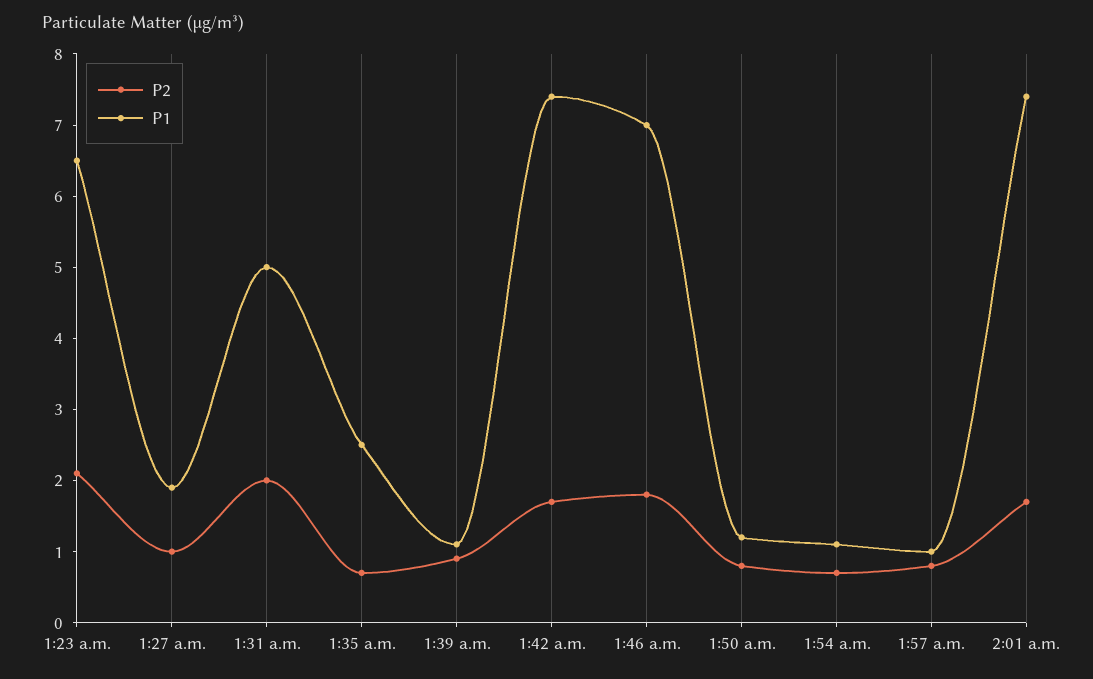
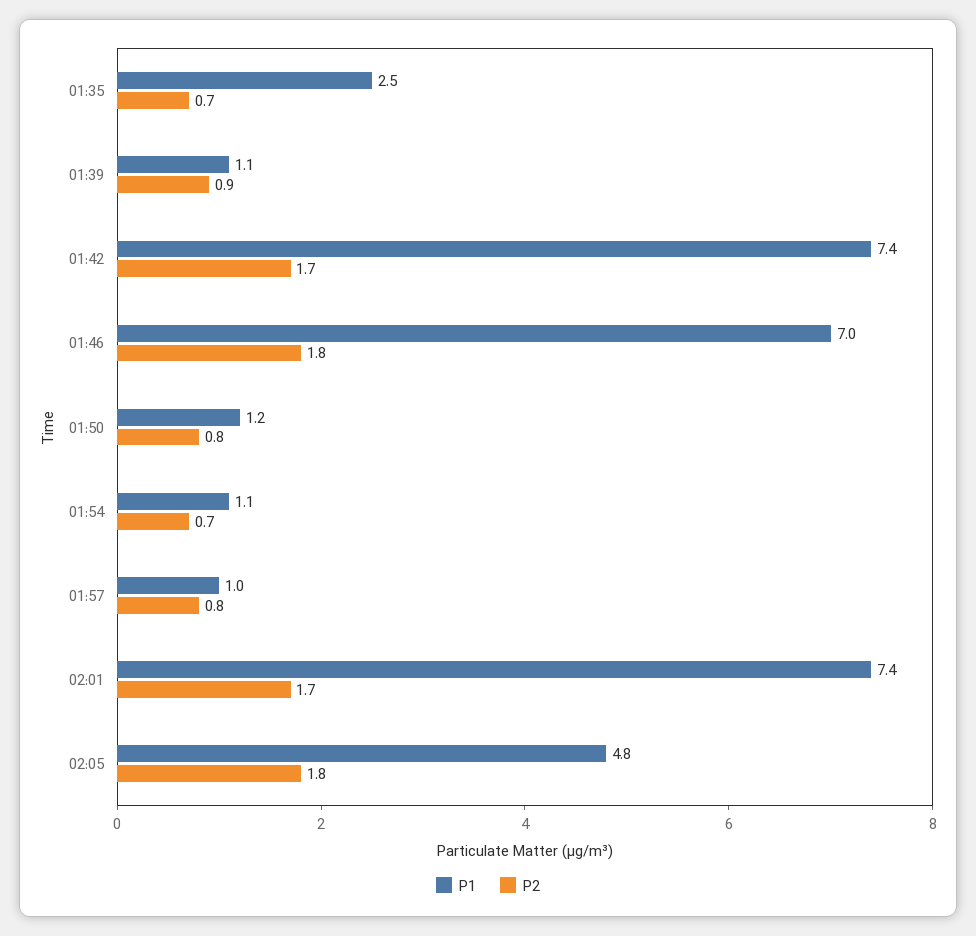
P2, 1:23 a.m.: 2 -> none
P1, 1:23 a.m.: 6.5 -> none
P2, 1:27 a.m.: 1 -> none
P1, 1:27 a.m.: 2 -> none
P2, 1:31 a.m.: 2 -> none
P1, 1:31 a.m.: 5 -> none
P1, 02:05: none -> 4.8
P2, 02:05: none -> 1.8

